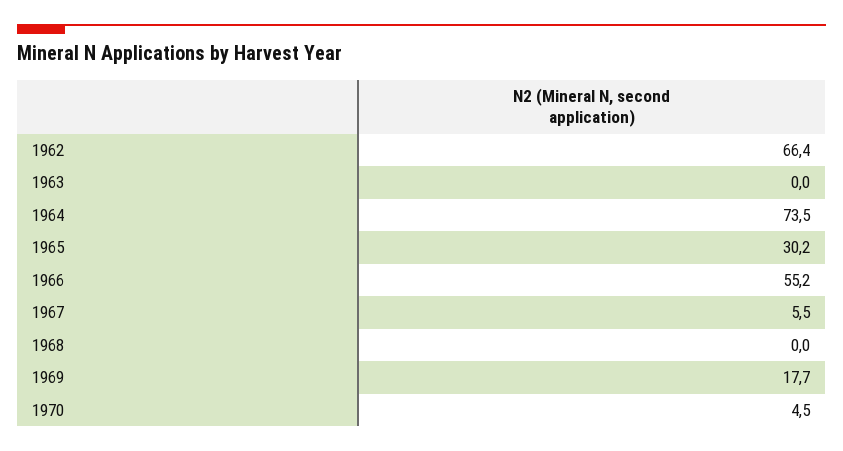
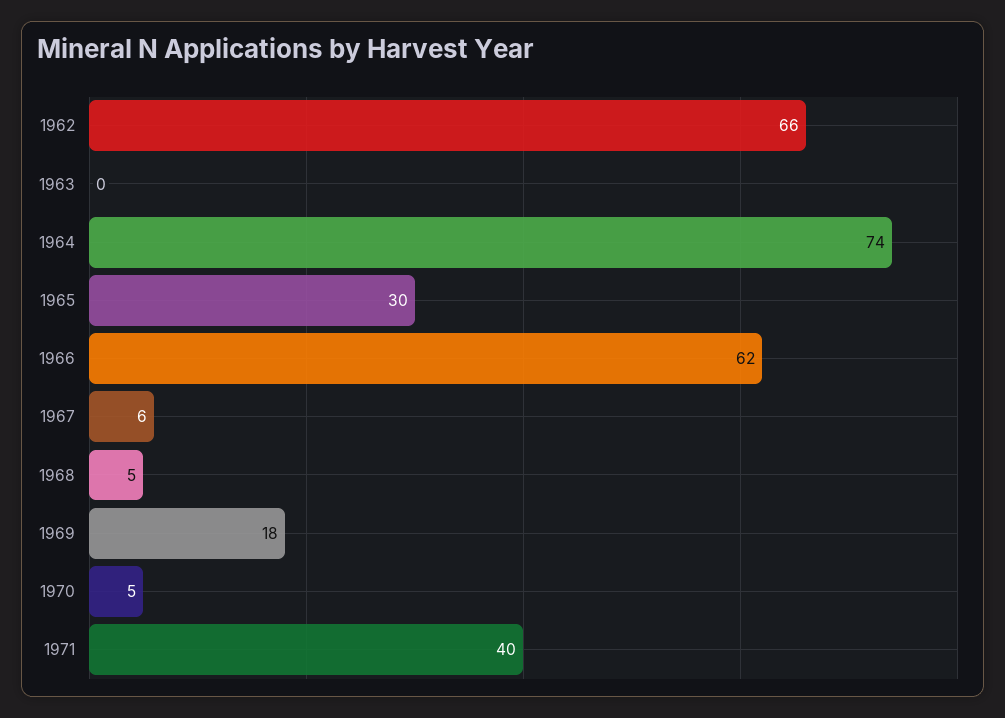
1966: 55.2 -> 62
1968: 0 -> 5
1971: none -> 40

